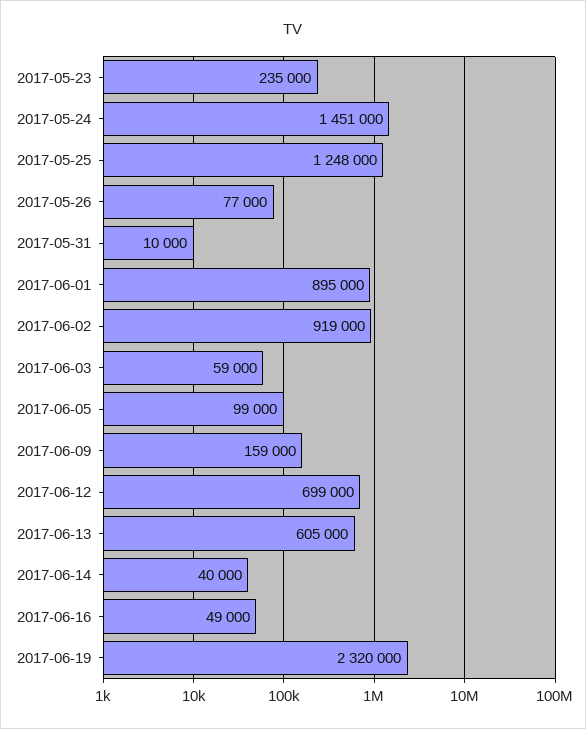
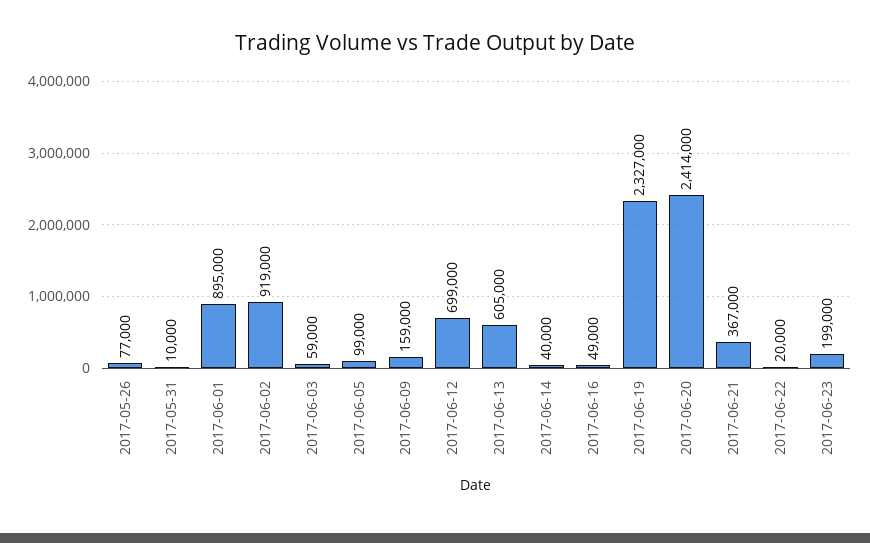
2017-05-23: 235000 -> none
2017-05-24: 1451000 -> none
2017-05-25: 1248000 -> none
2017-06-19: 2320000 -> 2327000
2017-06-20: none -> 2414000
2017-06-21: none -> 367000
2017-06-22: none -> 20000
2017-06-23: none -> 199000

